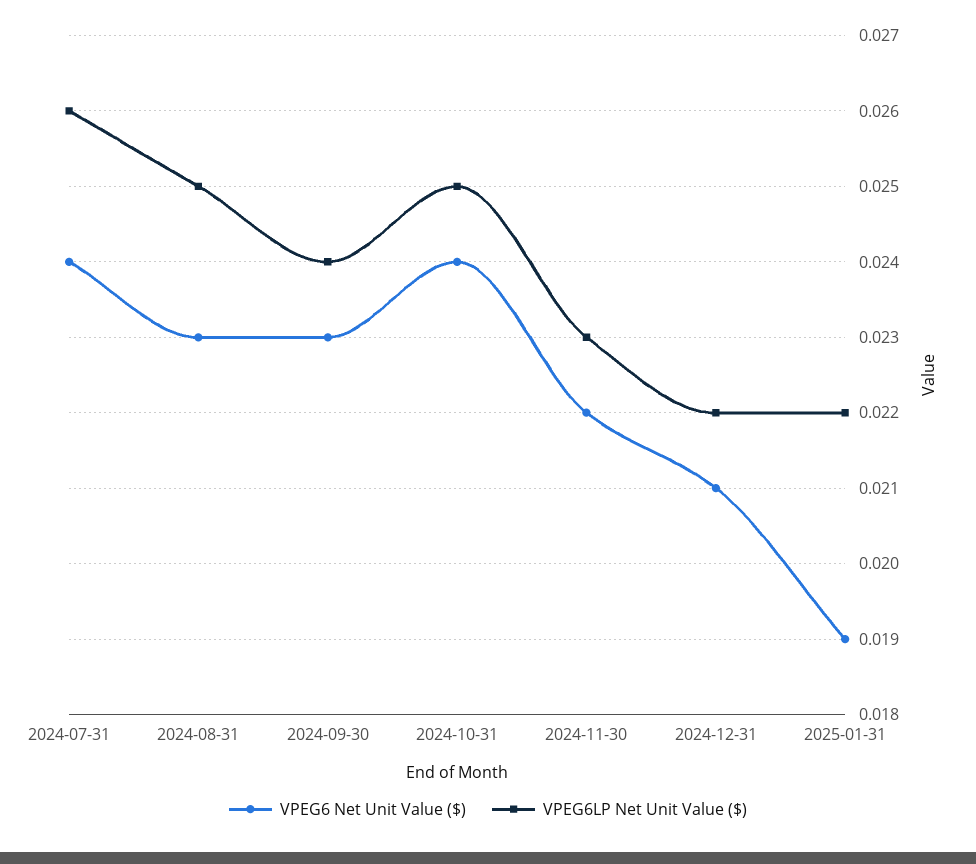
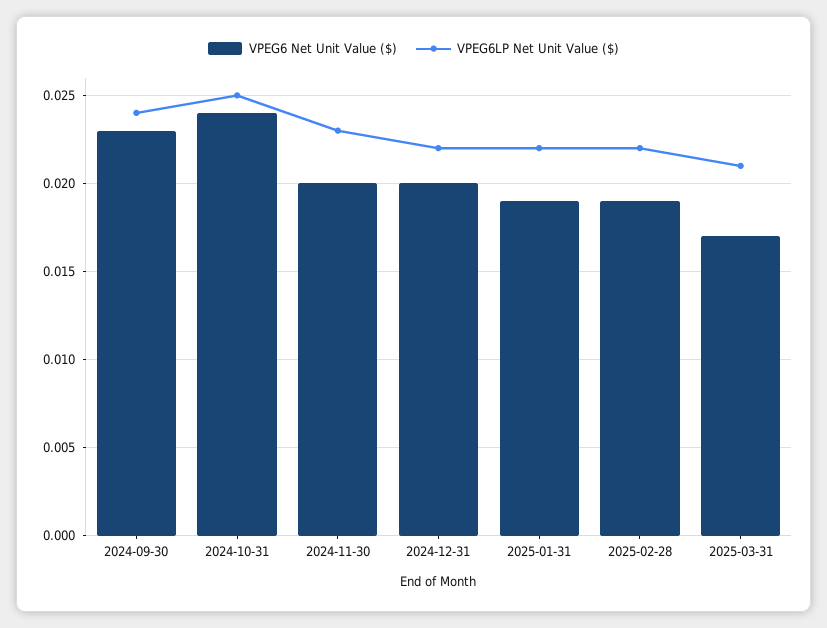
VPEG6 Net Unit Value ($), 2024-07-31: 0.024 -> none
VPEG6LP Net Unit Value ($), 2024-07-31: 0.026 -> none
VPEG6 Net Unit Value ($), 2024-08-31: 0.023 -> none
VPEG6LP Net Unit Value ($), 2024-08-31: 0.025 -> none
VPEG6 Net Unit Value ($), 2024-11-30: 0.022 -> 0.02
VPEG6 Net Unit Value ($), 2024-12-31: 0.021 -> 0.02
VPEG6 Net Unit Value ($), 2025-02-28: none -> 0.019
VPEG6LP Net Unit Value ($), 2025-02-28: none -> 0.022
VPEG6 Net Unit Value ($), 2025-03-31: none -> 0.017
VPEG6LP Net Unit Value ($), 2025-03-31: none -> 0.021

